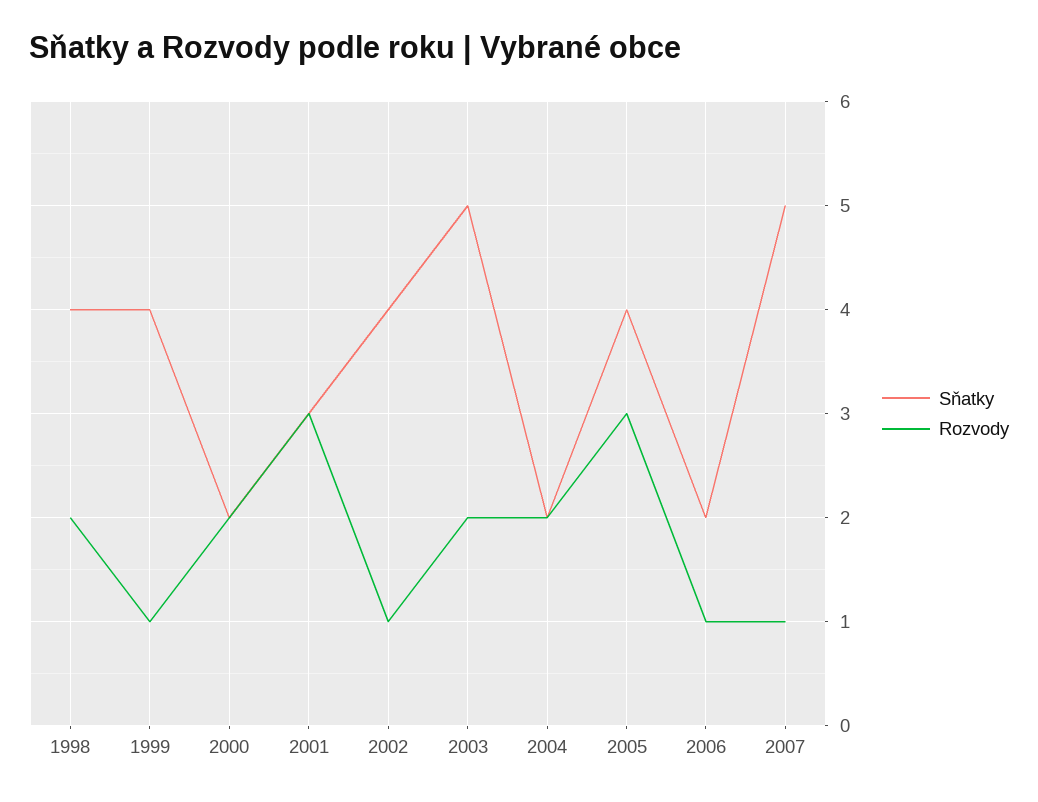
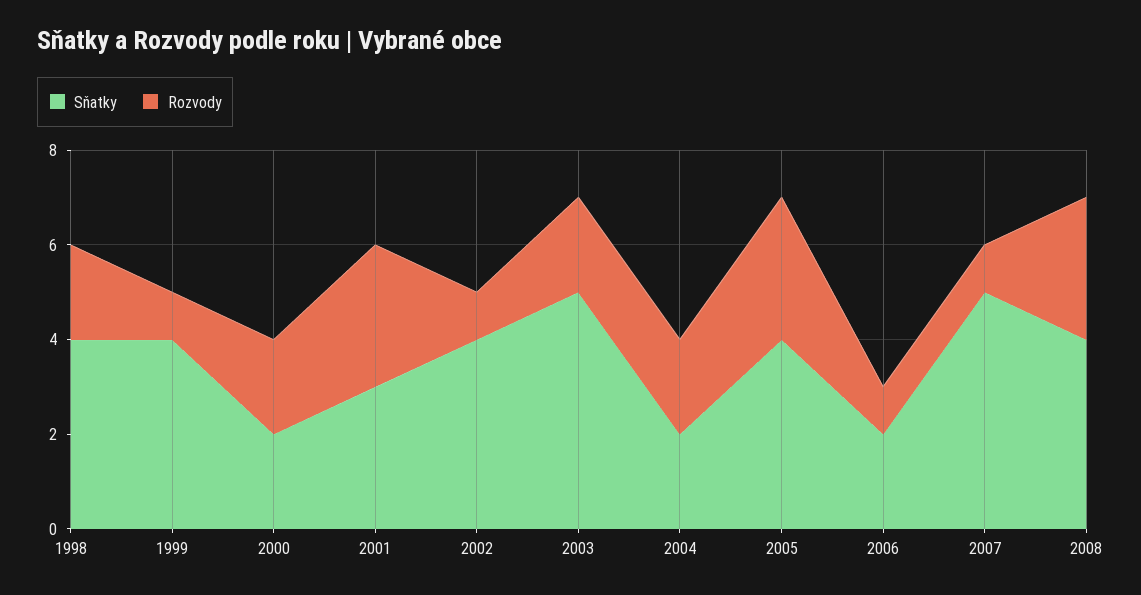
Sňatky, 2008: none -> 4
Rozvody, 2008: none -> 3

